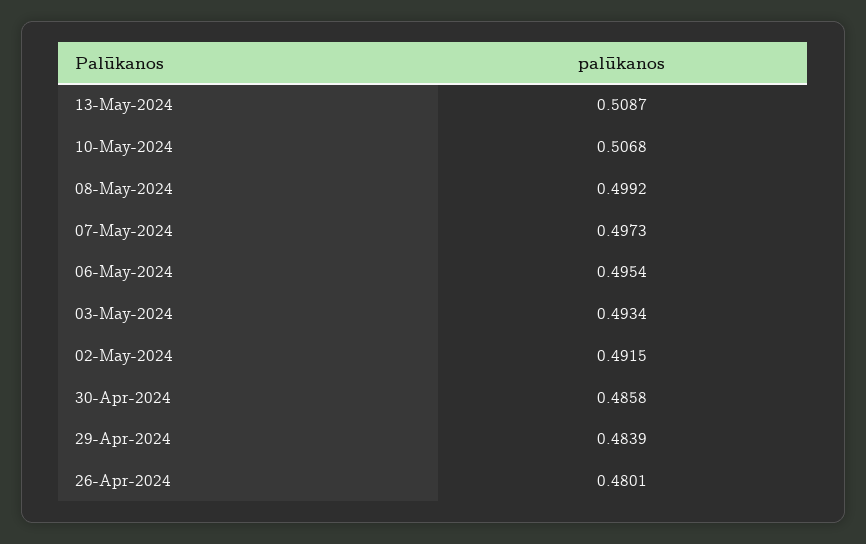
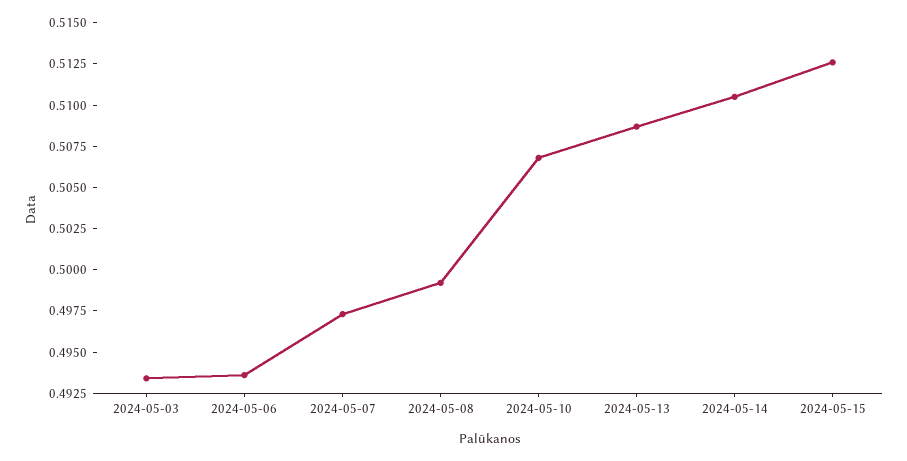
06-May-2024: 0.4954 -> 0.4935
02-May-2024: 0.4915 -> none
30-Apr-2024: 0.4858 -> none
29-Apr-2024: 0.4839 -> none
26-Apr-2024: 0.4801 -> none
2024-05-14: none -> 0.5105
2024-05-15: none -> 0.5125

